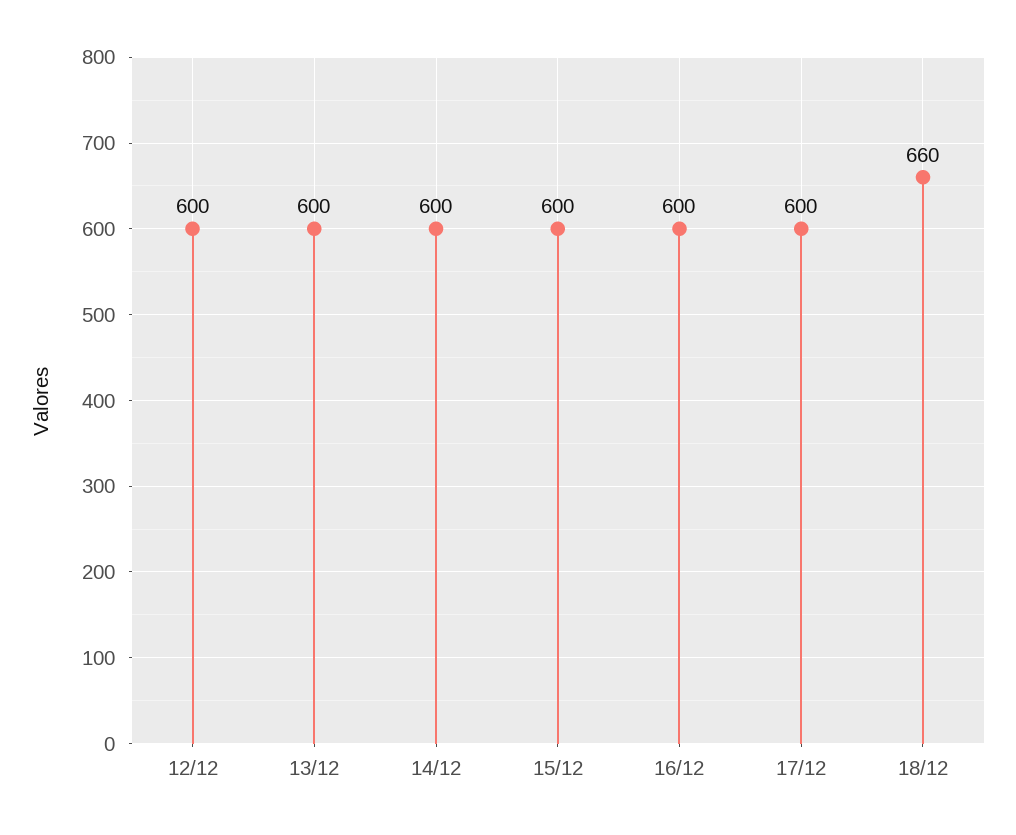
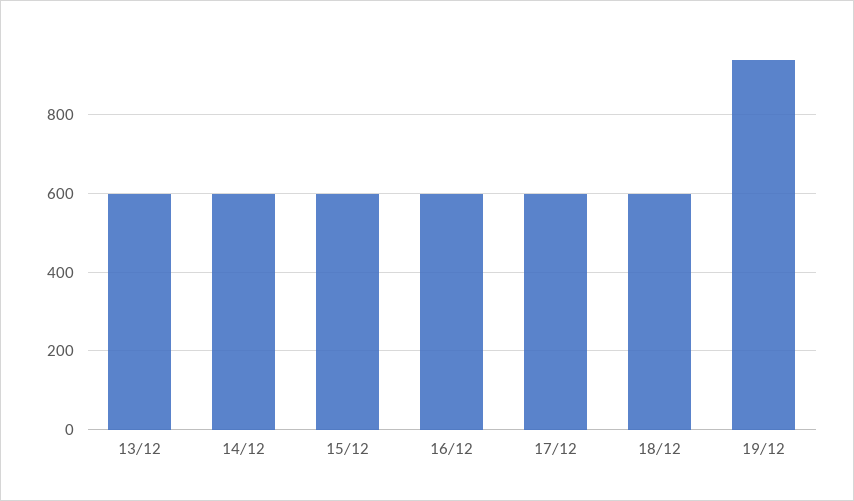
12/12: 600 -> none
18/12: 660 -> 600
19/12: none -> 940

